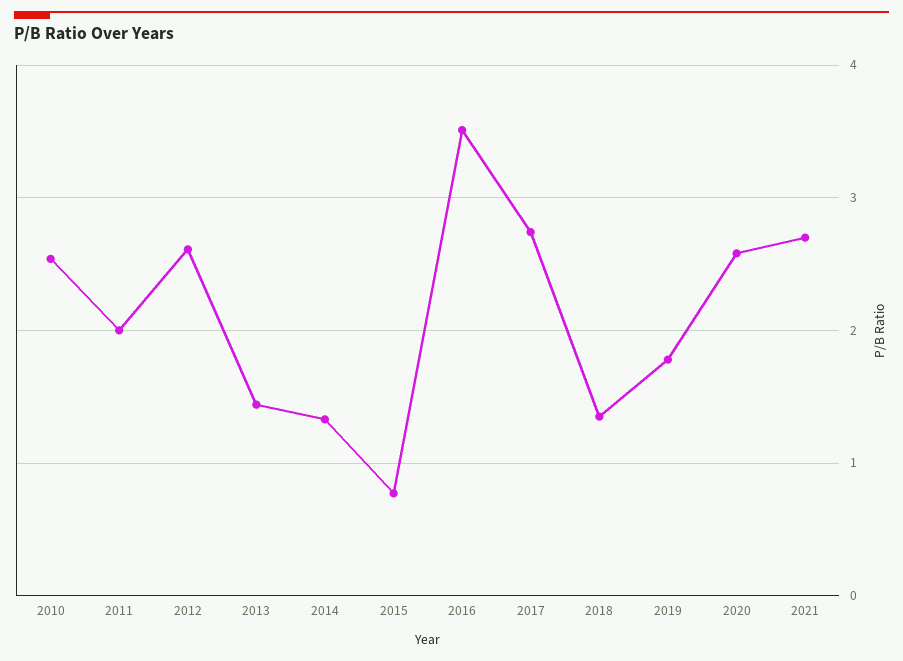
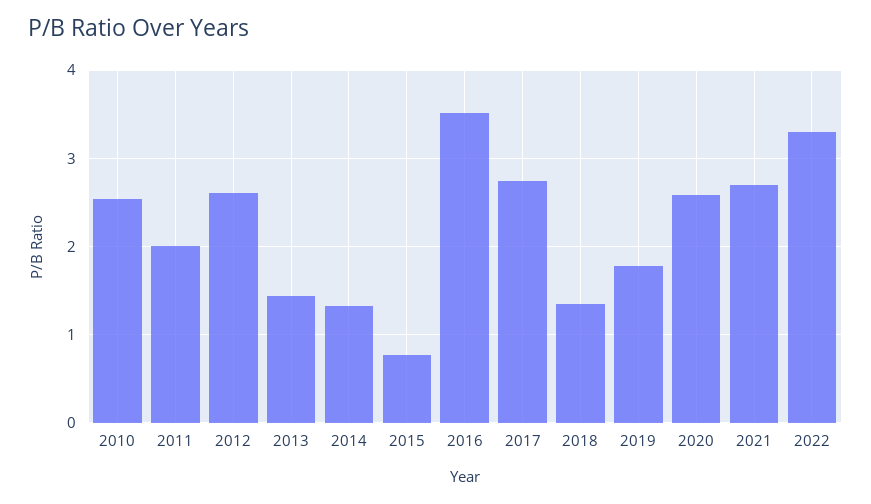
2022: none -> 3.3

